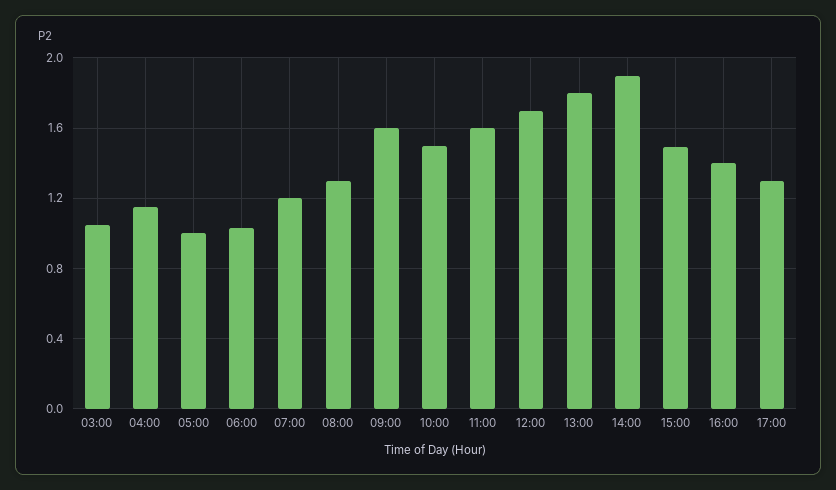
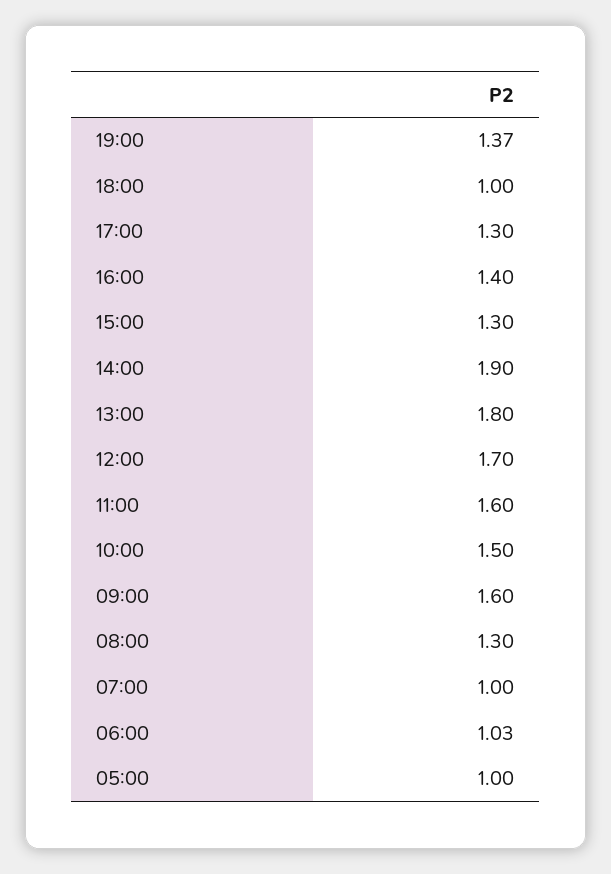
03:00: 1.05 -> none
04:00: 1.15 -> none
07:00: 1.2 -> 1
15:00: 1.5 -> 1.3
19:00: none -> 1.37
18:00: none -> 1

